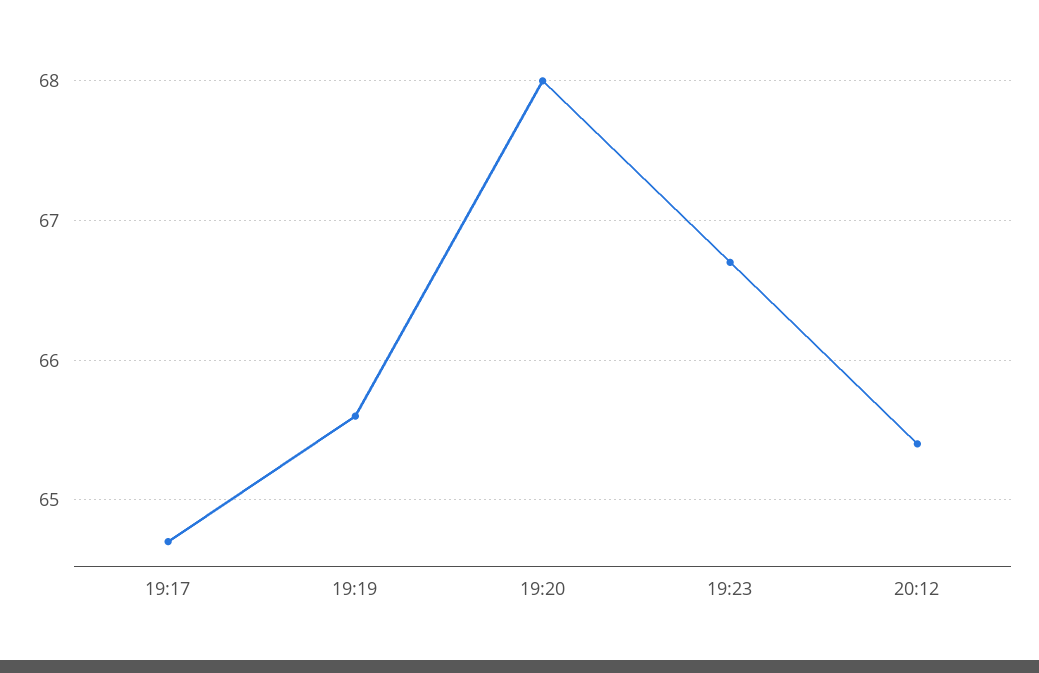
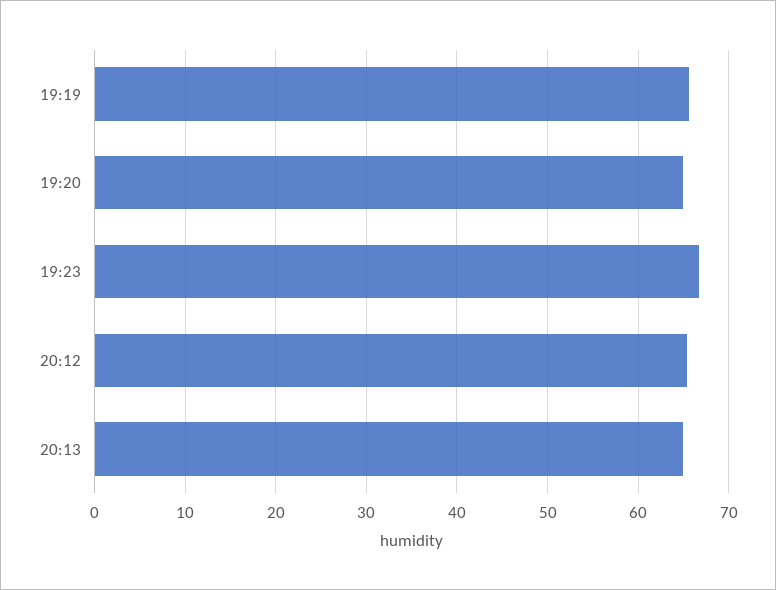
19:17: 64.7 -> none
19:20: 68 -> 65
20:13: none -> 65

